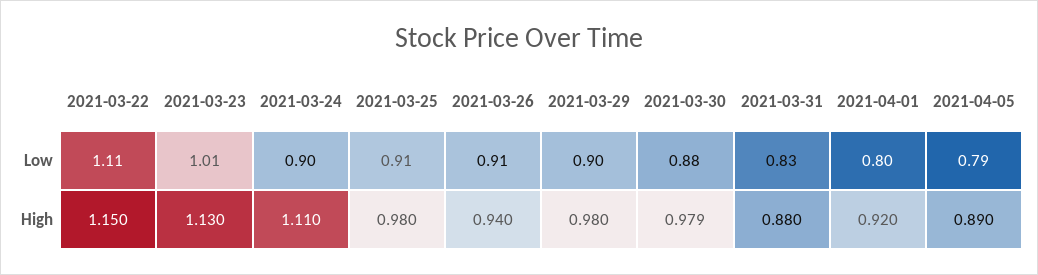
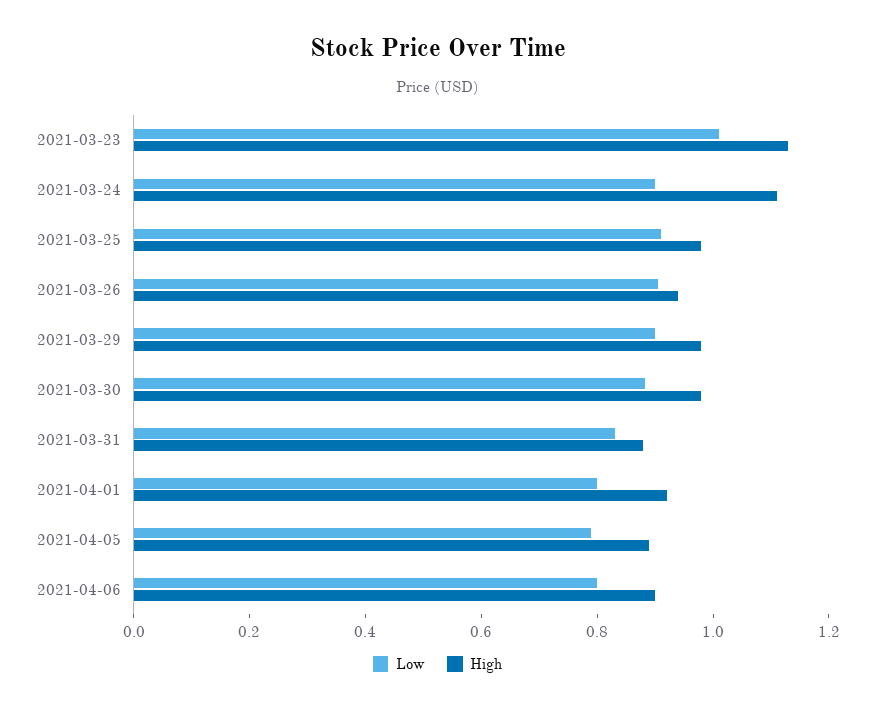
Low, 2021-03-22: 1.11 -> none
High, 2021-03-22: 1.15 -> none
Low, 2021-04-06: none -> 0.8
High, 2021-04-06: none -> 0.9

